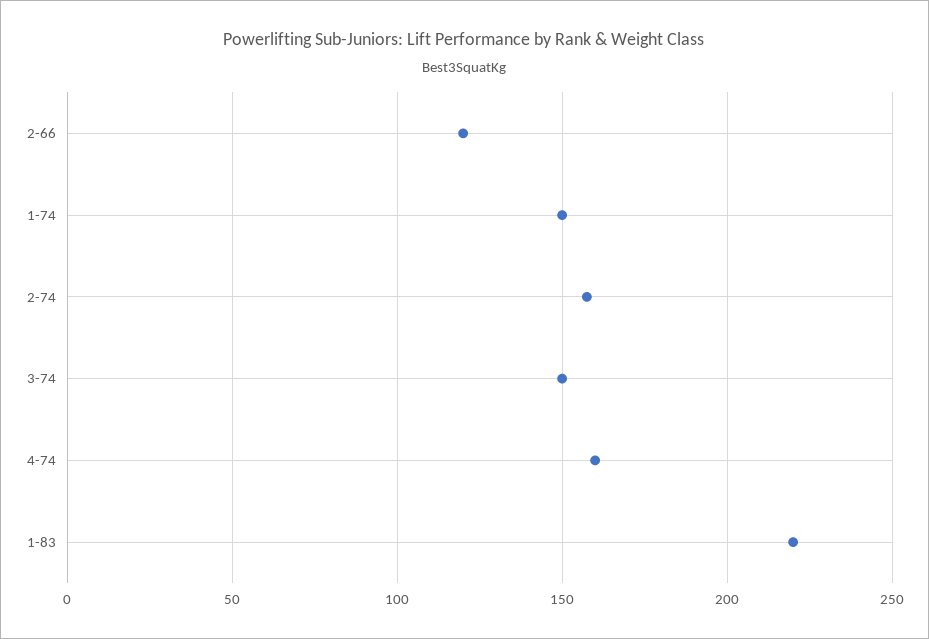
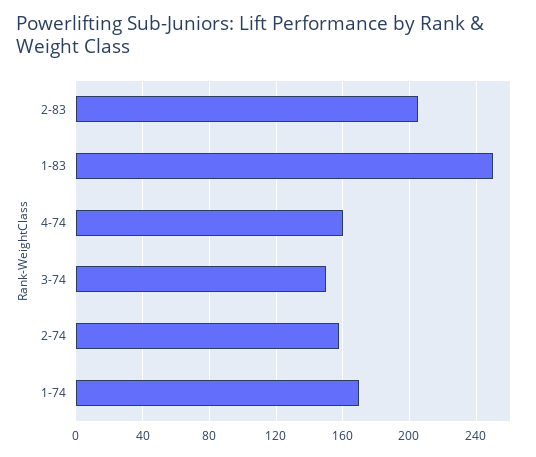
2-66: 120 -> none
1-74: 150 -> 170
1-83: 220 -> 250
2-83: none -> 205

